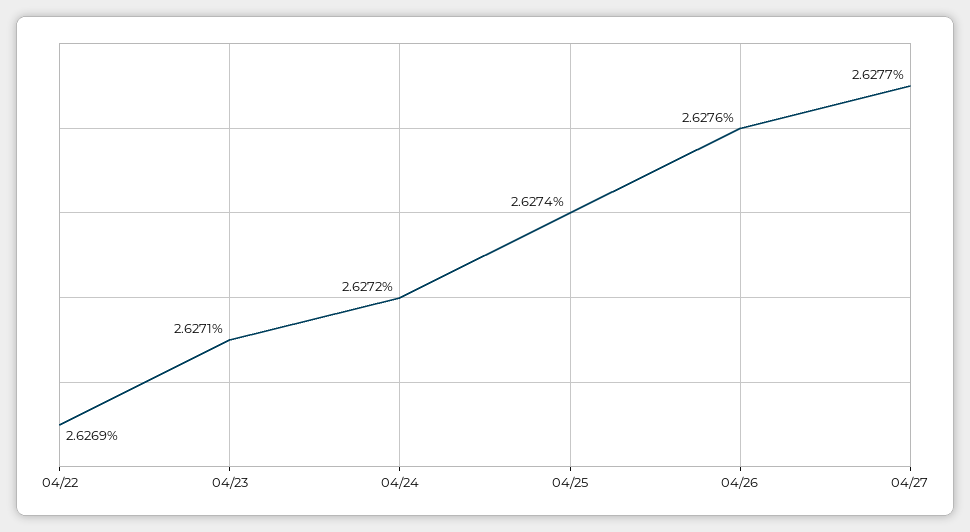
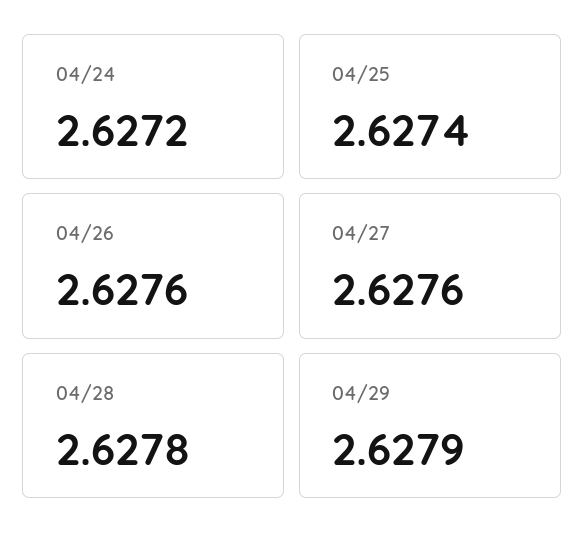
04/22: 2.6269 -> none
04/23: 2.6271 -> none
04/27: 2.6277 -> 2.6276
04/28: none -> 2.6278
04/29: none -> 2.6279

